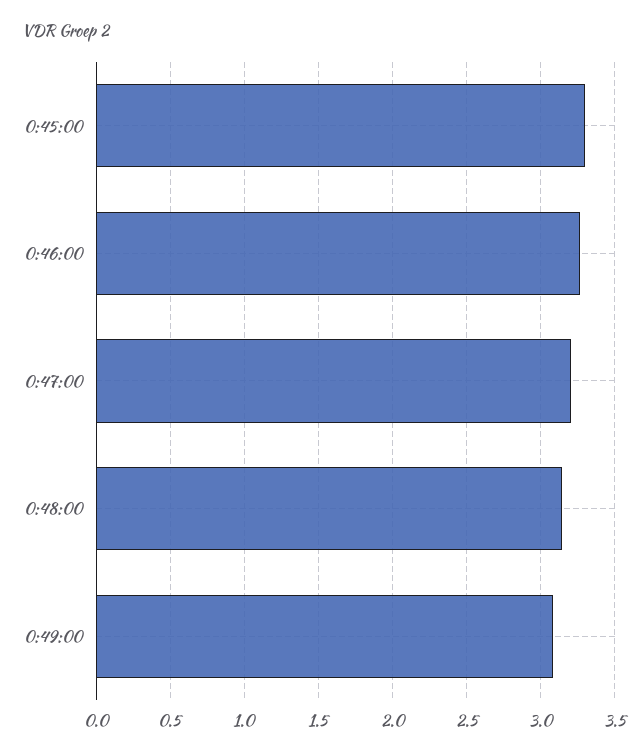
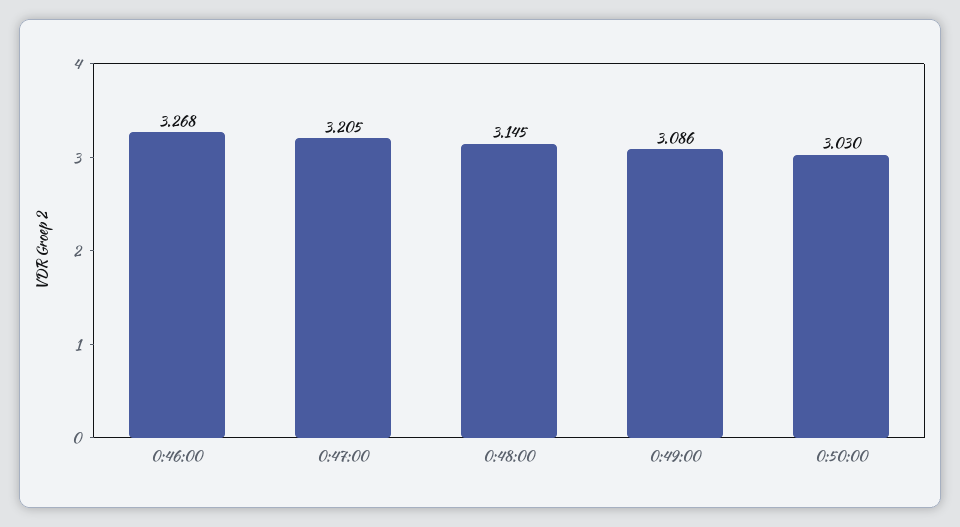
0:45:00: 3.3 -> none
0:50:00: none -> 3.03

